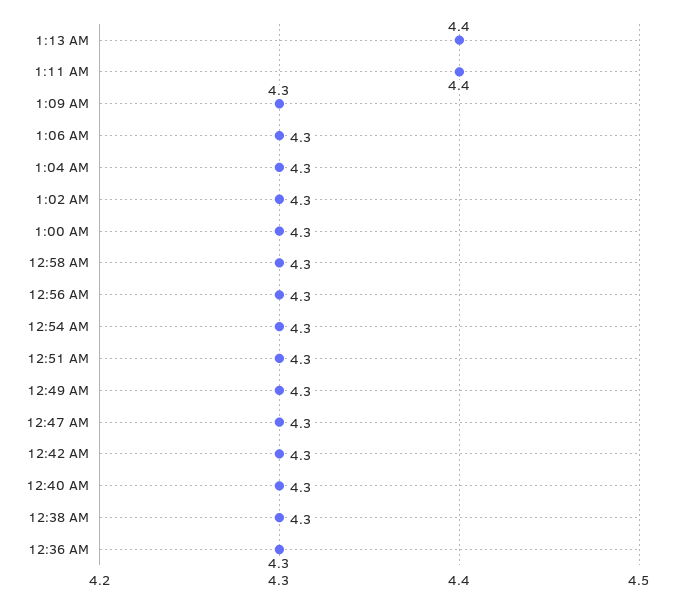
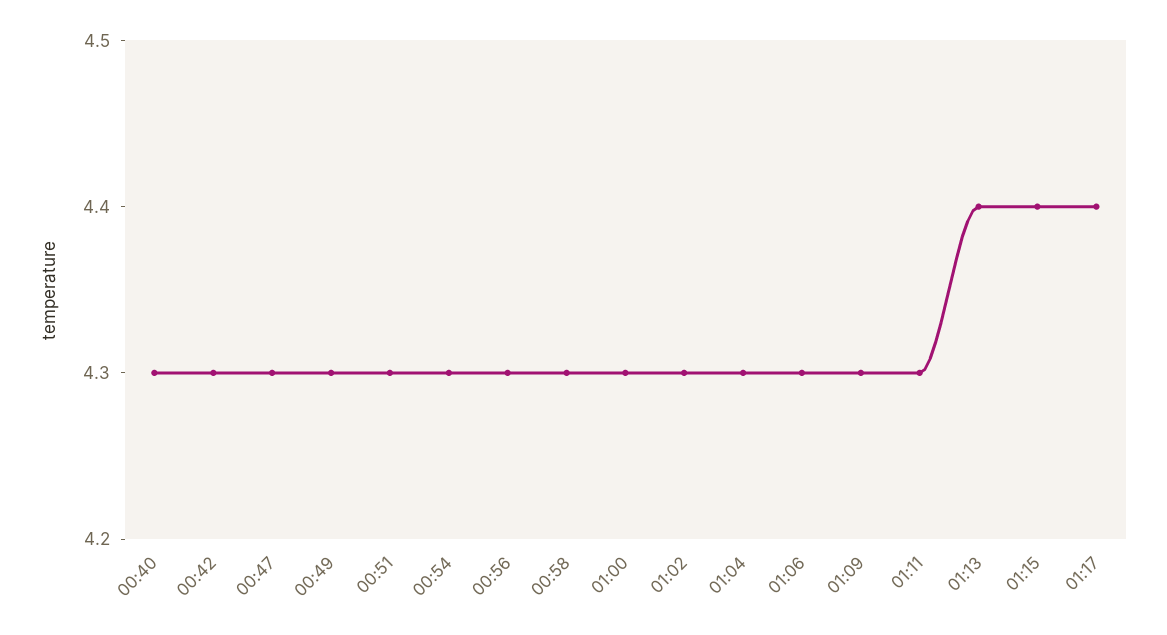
1:11 AM: 4.4 -> 4.3
12:38 AM: 4.3 -> none
12:36 AM: 4.3 -> none
01:15: none -> 4.4
01:17: none -> 4.4

